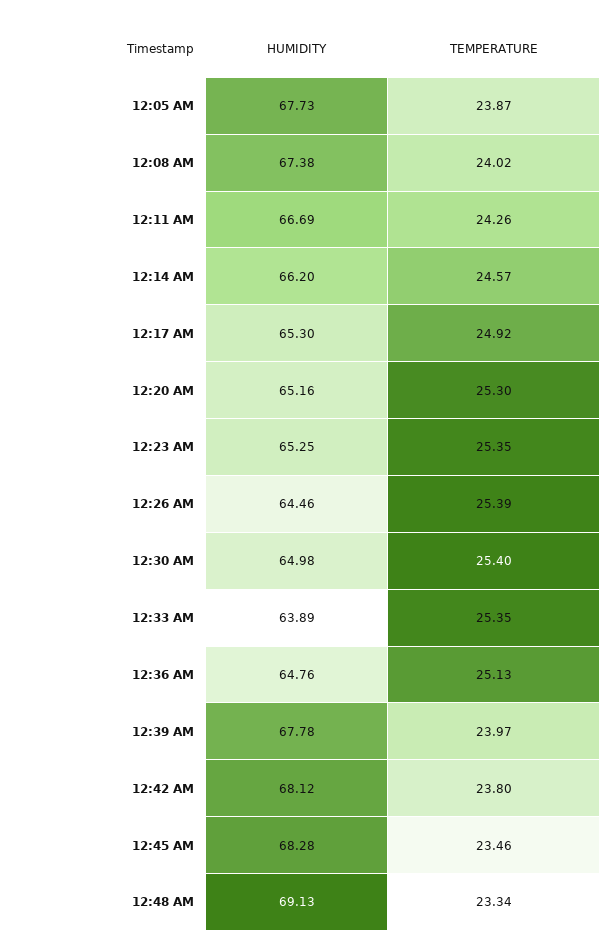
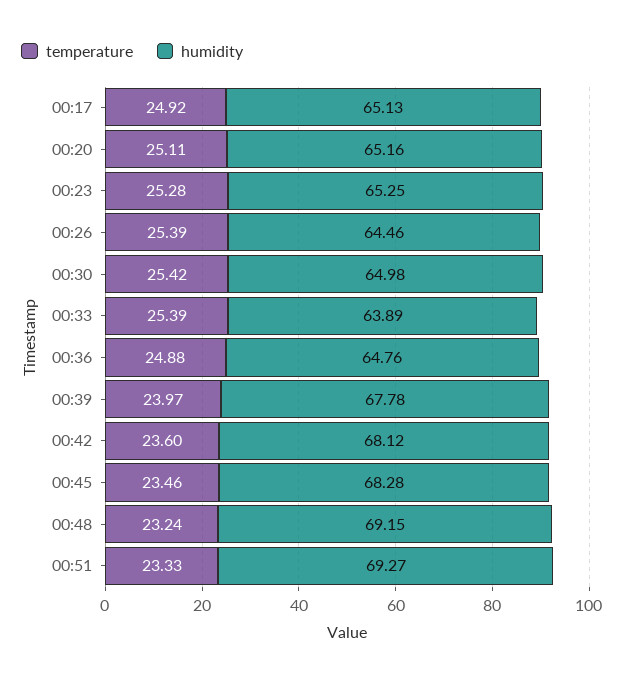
HUMIDITY, 12:05 AM: 67.73 -> none
TEMPERATURE, 12:05 AM: 23.87 -> none
HUMIDITY, 12:08 AM: 67.38 -> none
TEMPERATURE, 12:08 AM: 24.02 -> none
HUMIDITY, 12:11 AM: 66.69 -> none
TEMPERATURE, 12:11 AM: 24.26 -> none
HUMIDITY, 12:14 AM: 66.2 -> none
TEMPERATURE, 12:14 AM: 24.57 -> none
HUMIDITY, 12:17 AM: 65.3 -> 65.13
TEMPERATURE, 12:20 AM: 25.3 -> 25.11
TEMPERATURE, 12:23 AM: 25.35 -> 25.28
TEMPERATURE, 12:30 AM: 25.4 -> 25.42
TEMPERATURE, 12:33 AM: 25.35 -> 25.39
TEMPERATURE, 12:36 AM: 25.13 -> 24.88
TEMPERATURE, 12:42 AM: 23.8 -> 23.6
HUMIDITY, 12:48 AM: 69.13 -> 69.15
TEMPERATURE, 12:48 AM: 23.34 -> 23.24
TEMPERATURE, 00:51: none -> 23.33
HUMIDITY, 00:51: none -> 69.27

